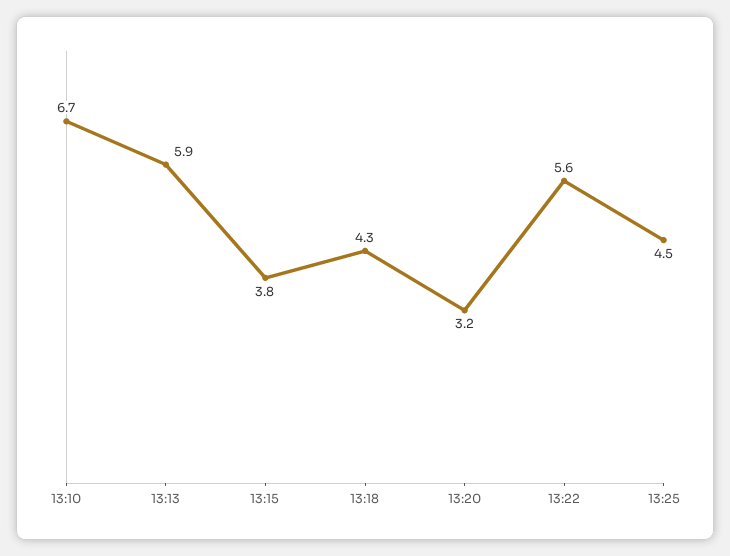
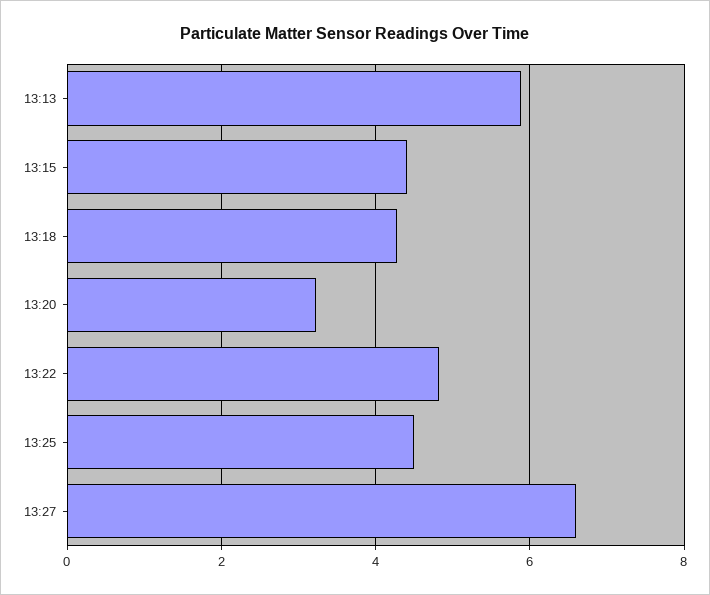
13:10: 6.7 -> none
13:15: 3.8 -> 4.4
13:22: 5.6 -> 4.8
13:27: none -> 6.6

